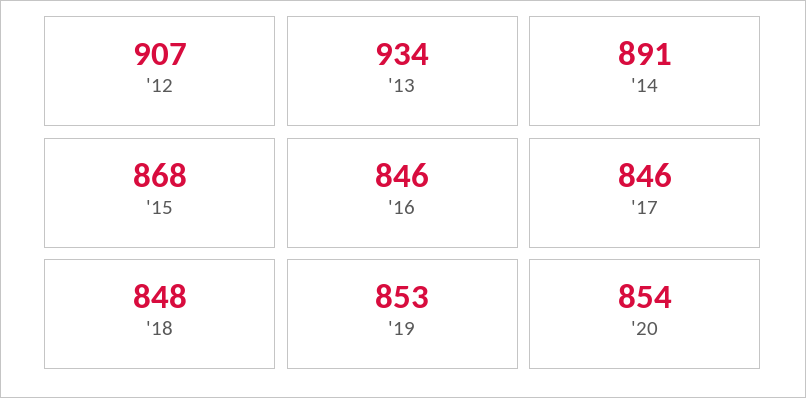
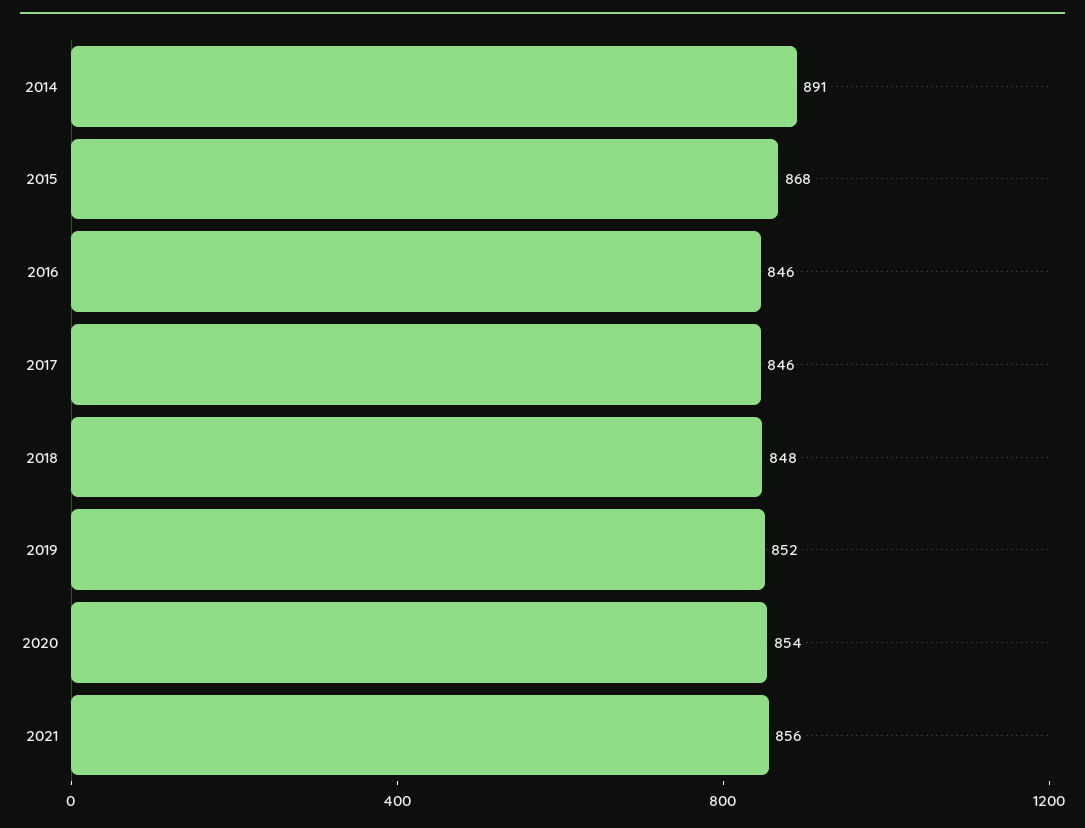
'12: 907 -> none
'13: 934 -> none
'19: 853 -> 852
2021: none -> 856

